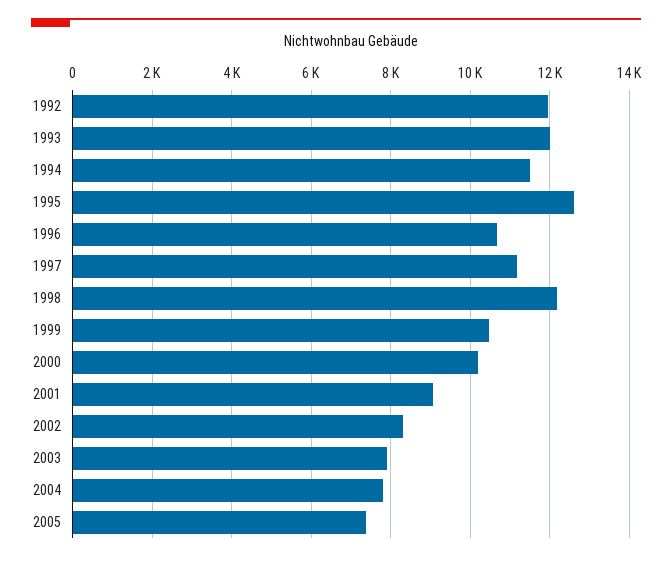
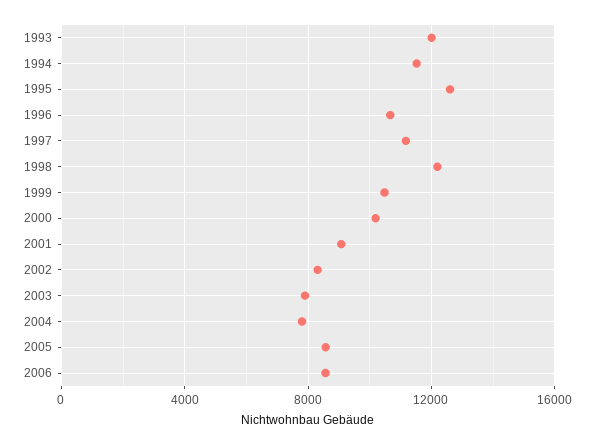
1992: 12000 -> none
2005: 7400 -> 8500
2006: none -> 8500

